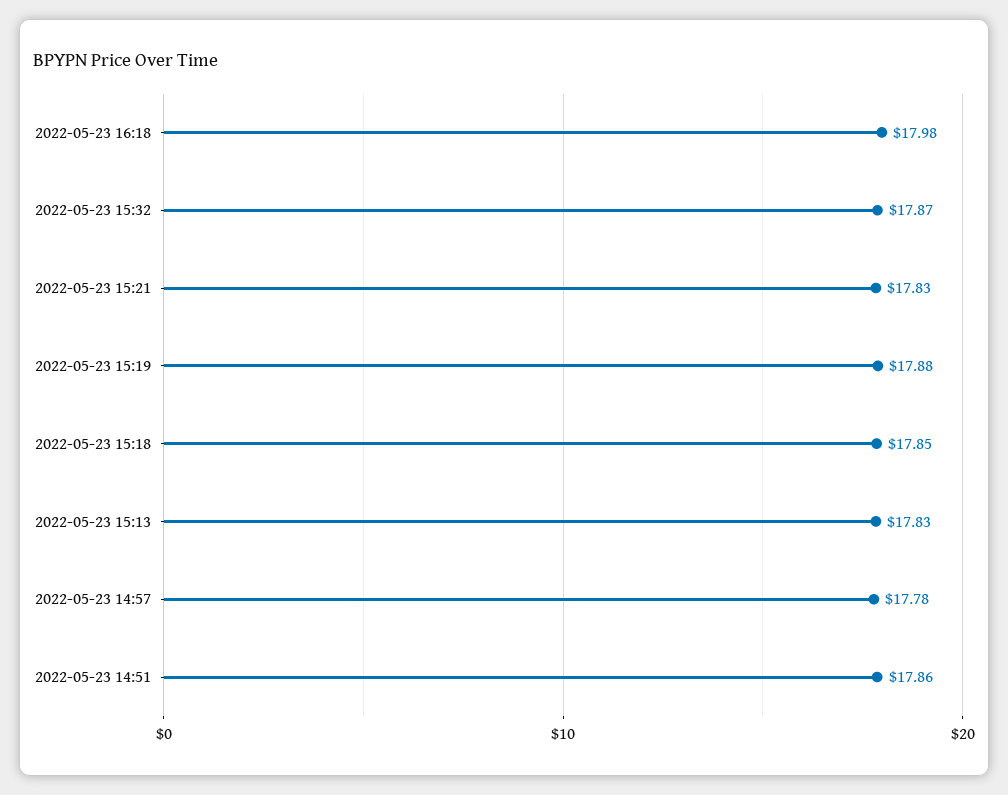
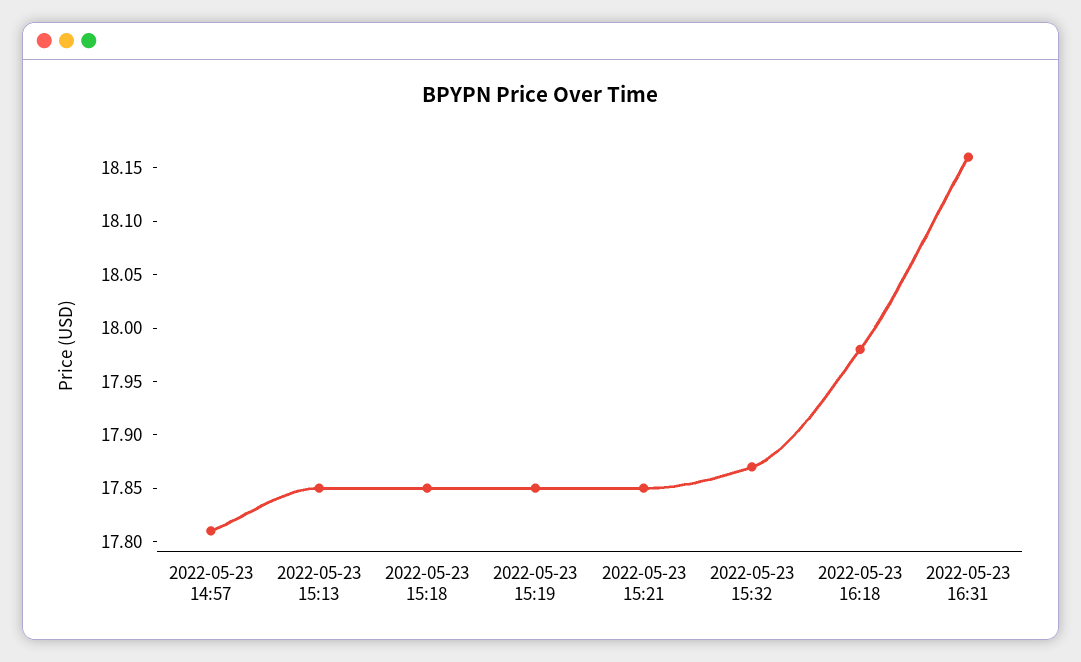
2022-05-23 15:21: 17.83 -> 17.85
2022-05-23 15:19: 17.88 -> 17.85
2022-05-23 15:13: 17.83 -> 17.85
2022-05-23 14:57: 17.78 -> 17.81
2022-05-23 14:51: 17.86 -> none
2022-05-23 16:31: none -> 18.16

